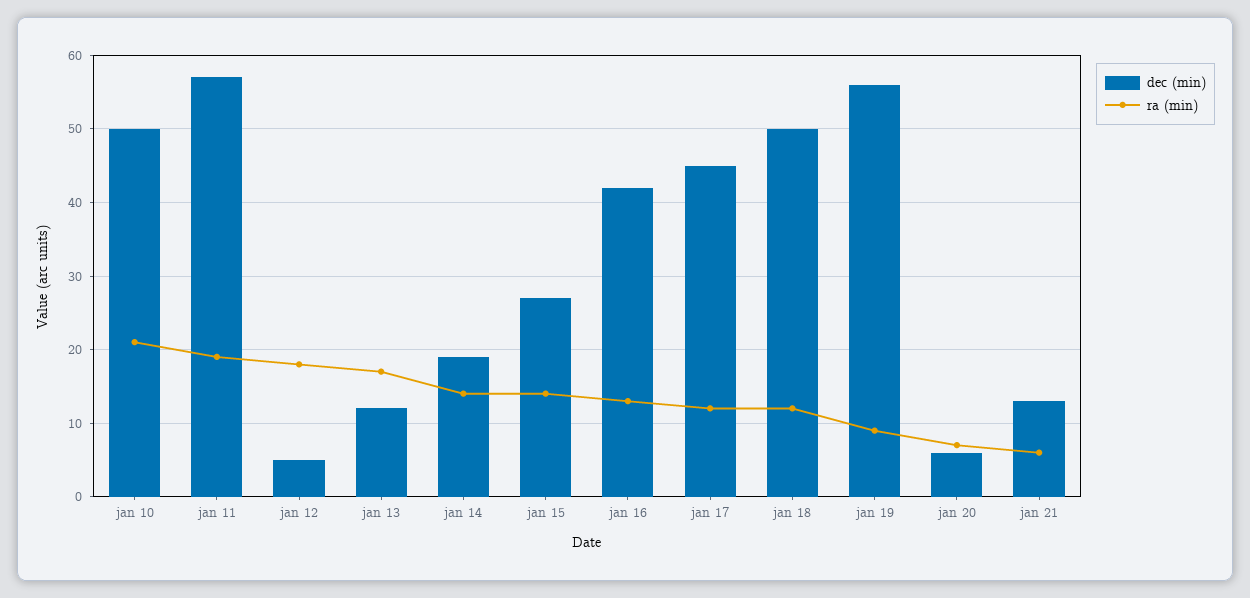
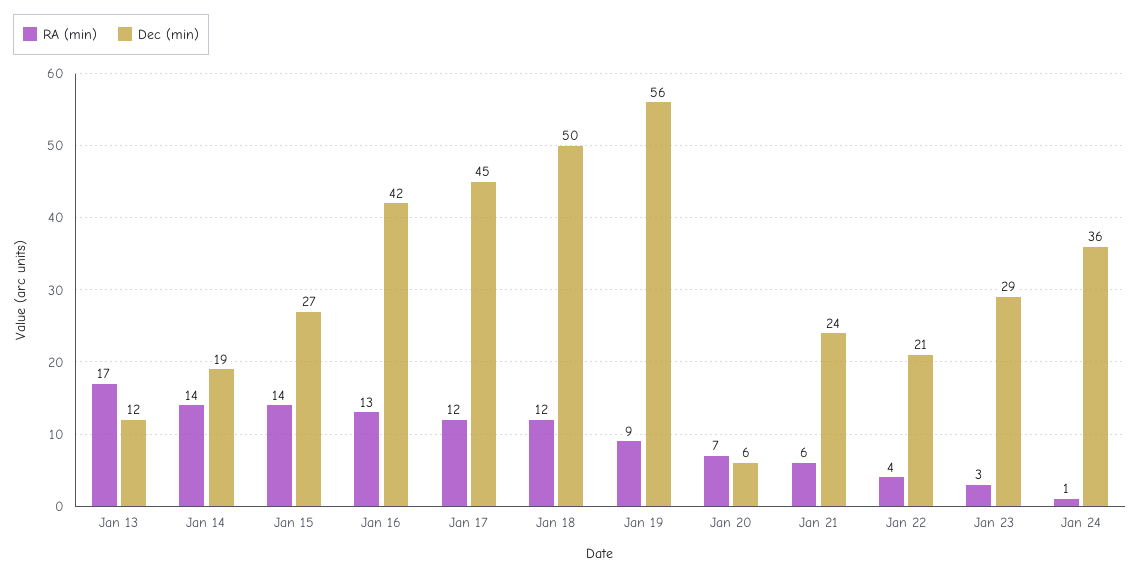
dec (min), jan 10: 50 -> none
ra (min), jan 10: 21 -> none
dec (min), jan 11: 57 -> none
ra (min), jan 11: 19 -> none
dec (min), jan 12: 5 -> none
ra (min), jan 12: 18 -> none
dec (min), jan 21: 13 -> 24
ra (min), Jan 22: none -> 4
dec (min), Jan 22: none -> 21
ra (min), Jan 23: none -> 3
dec (min), Jan 23: none -> 29
ra (min), Jan 24: none -> 1
dec (min), Jan 24: none -> 36

